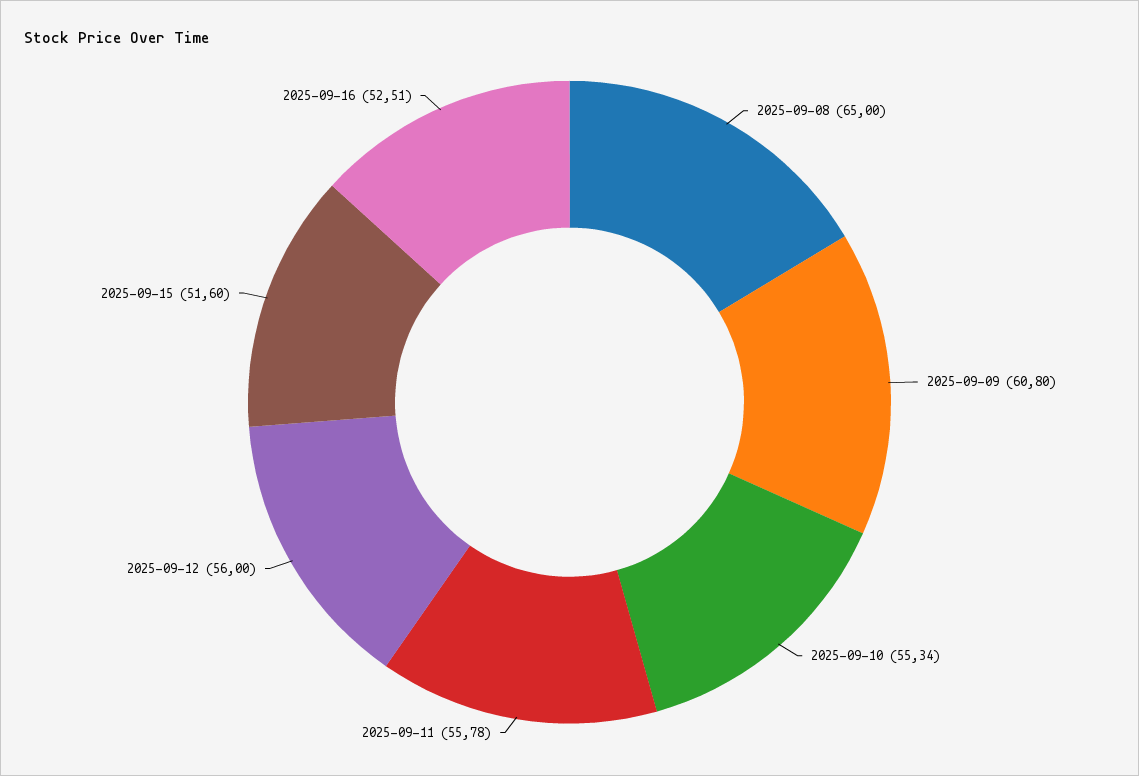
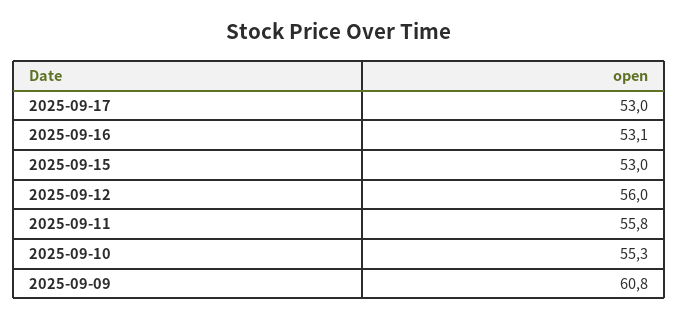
2025-09-08: 65 -> none
2025-09-15: 51.6 -> 53
2025-09-16: 52.51 -> 53.1
2025-09-17: none -> 53

